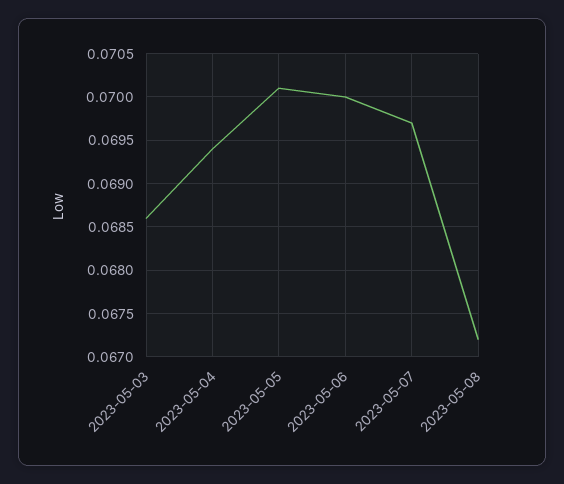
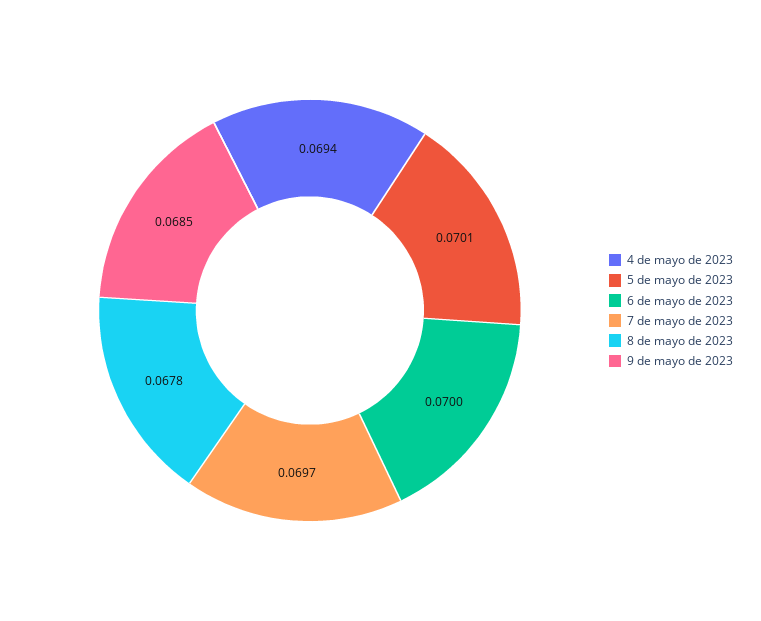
2023-05-03: 0.0686 -> none
2023-05-08: 0.0672 -> 0.0678
9 de mayo de 2023: none -> 0.0685

